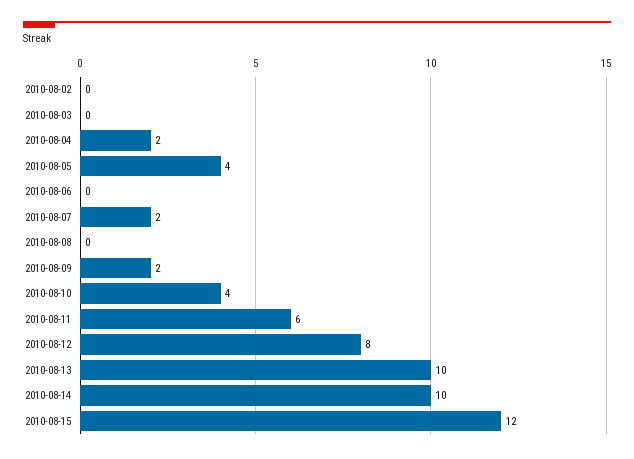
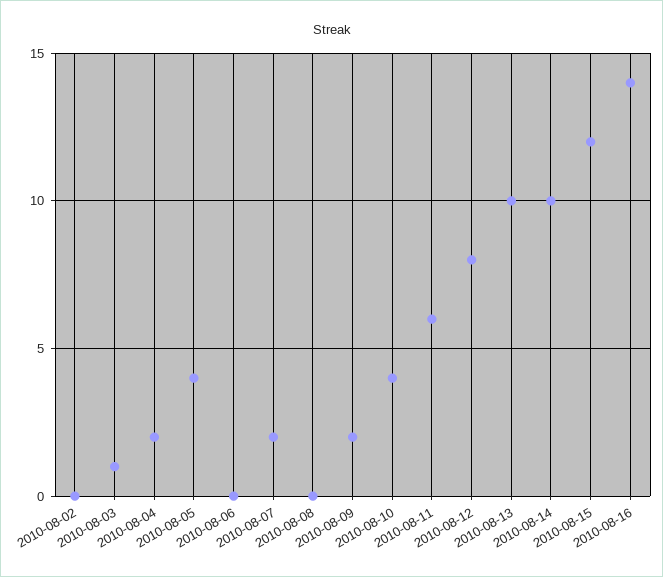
2010-08-03: 0 -> 1
2010-08-16: none -> 14

